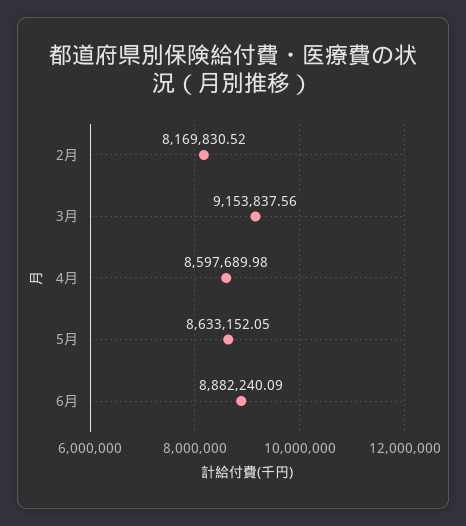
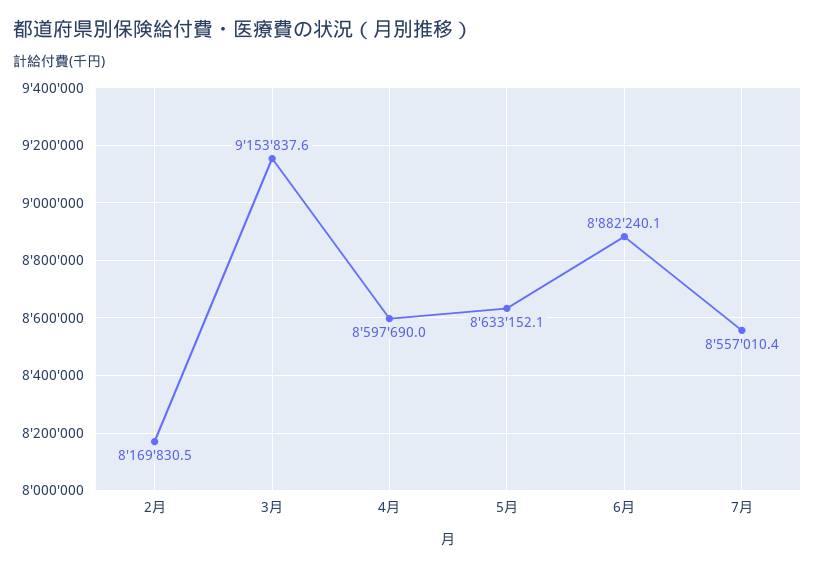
7月: none -> 8557010.4

